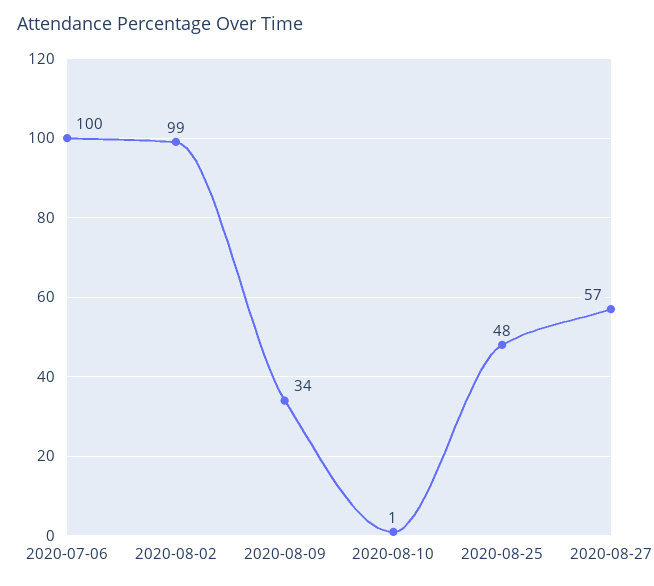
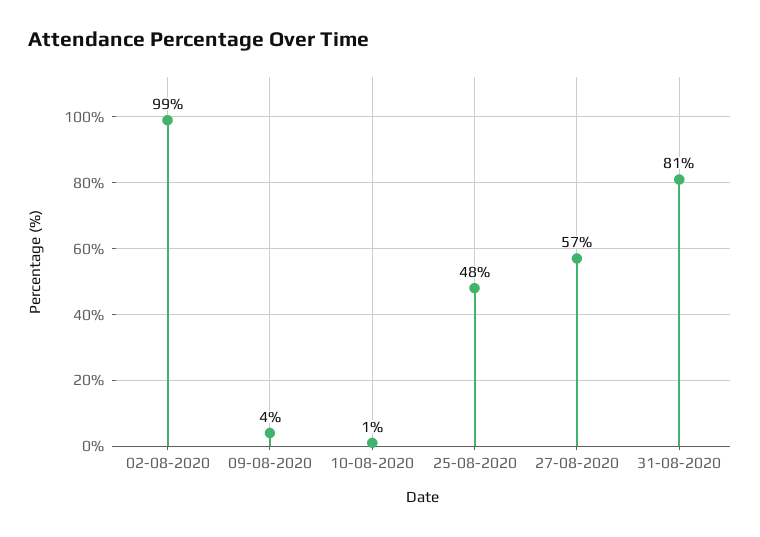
2020-07-06: 100 -> none
2020-08-09: 34 -> 4
31-08-2020: none -> 81

